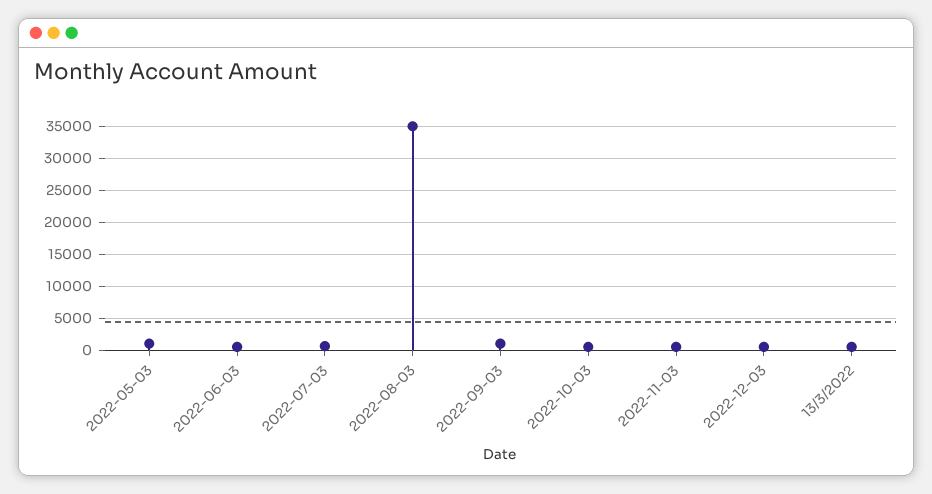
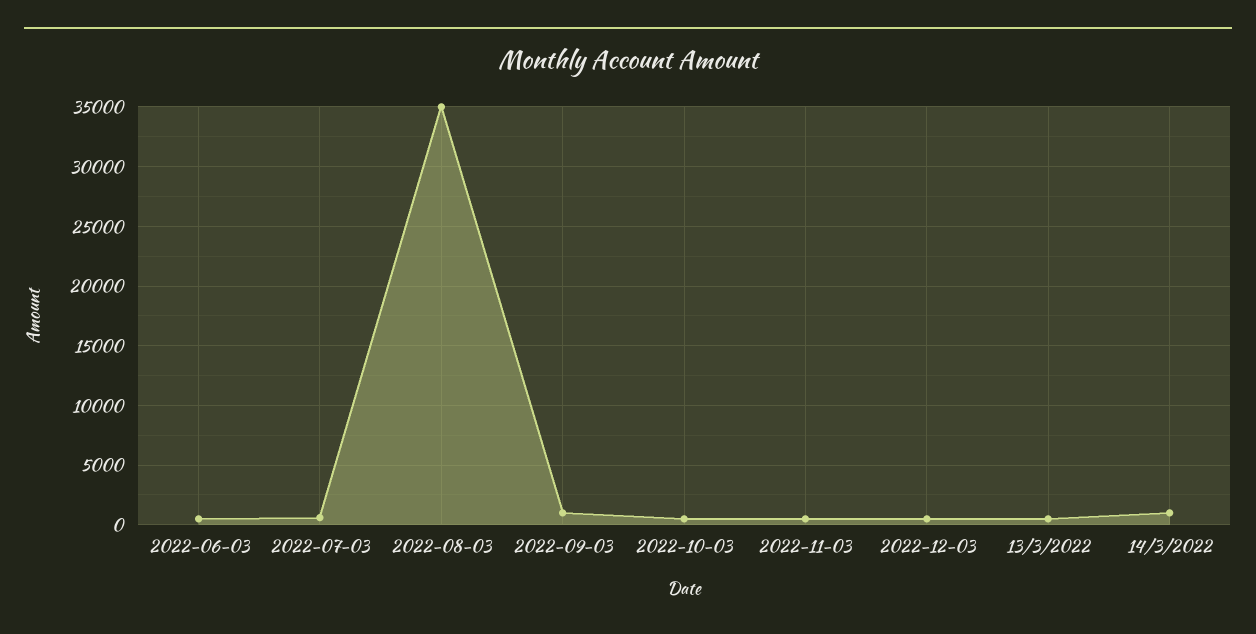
2022-05-03: 1000 -> none
14/3/2022: none -> 1000

